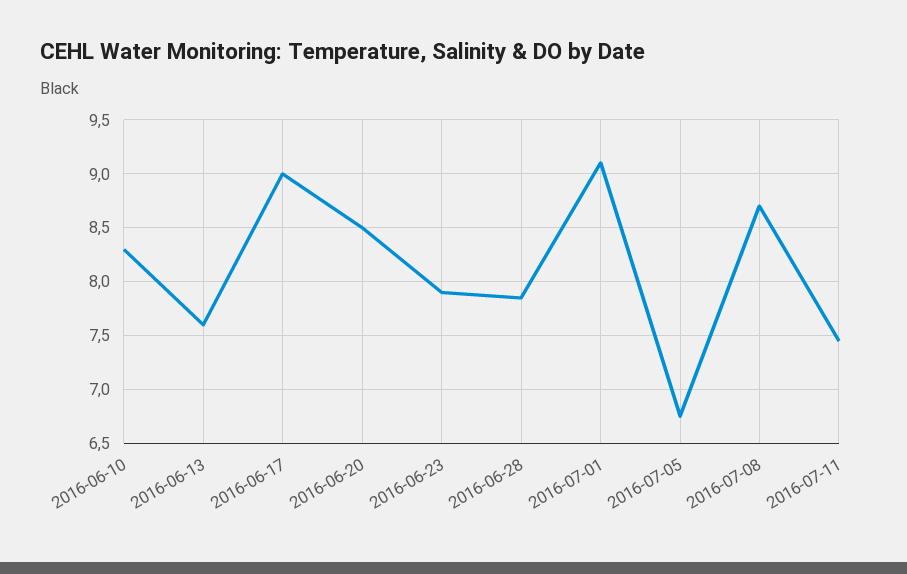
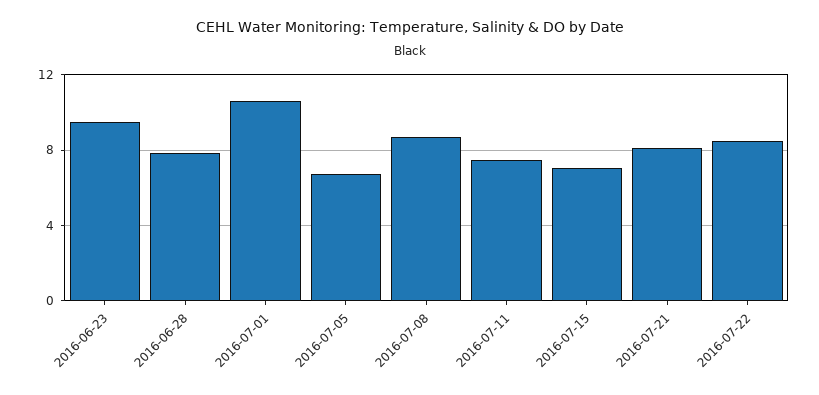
2016-06-10: 8.3 -> none
2016-06-13: 7.6 -> none
2016-06-17: 9 -> none
2016-06-20: 8.5 -> none
2016-06-23: 7.9 -> 9.5
2016-07-01: 9.1 -> 10.5
2016-07-15: none -> 7
2016-07-21: none -> 8
2016-07-22: none -> 8.5

